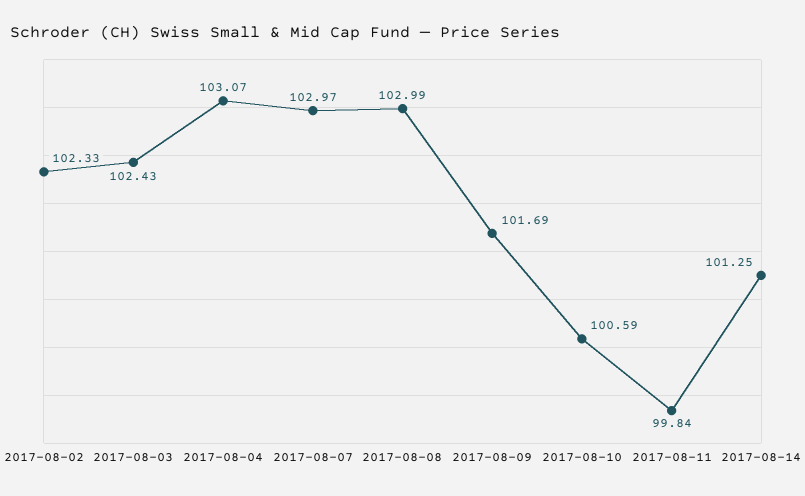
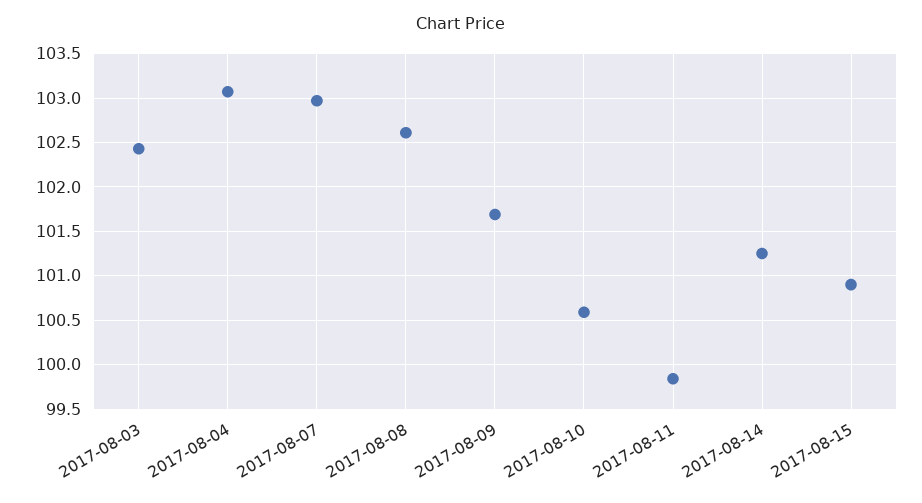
2017-08-02: 102.33 -> none
2017-08-08: 102.99 -> 102.6
2017-08-15: none -> 100.9

